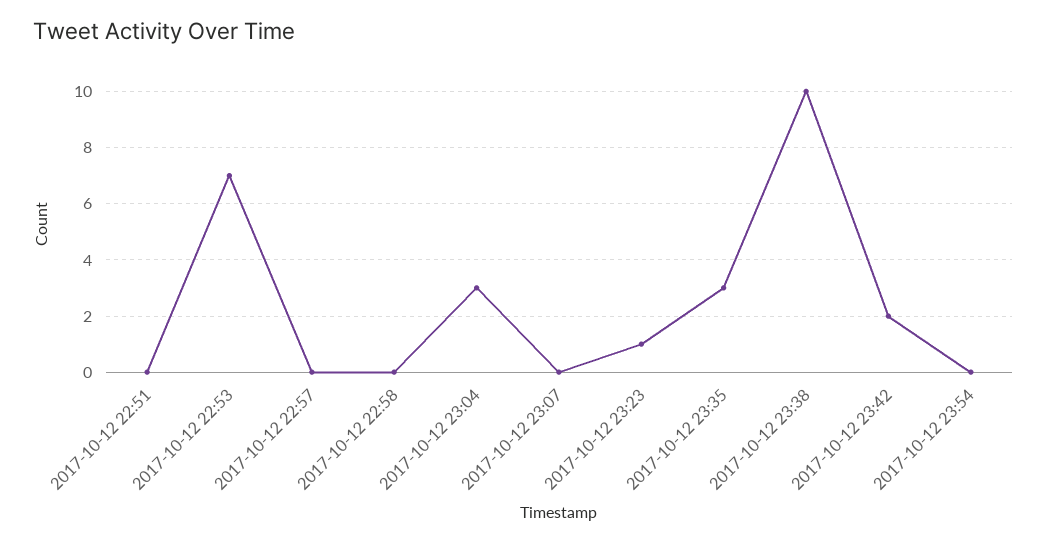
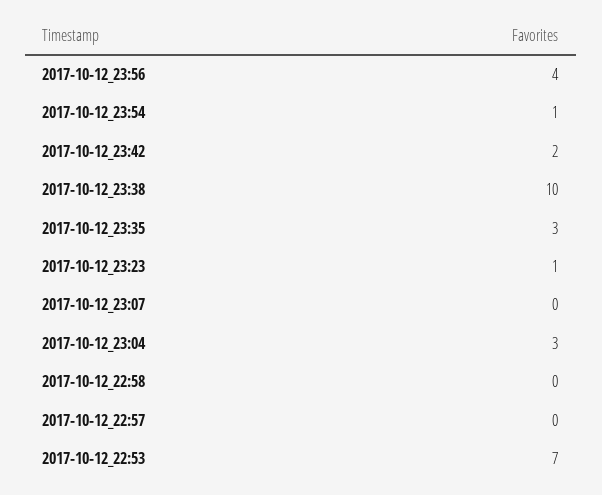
2017-10-12 22:51: 0 -> none
2017-10-12 23:54: 0 -> 1
2017-10-12_23:56: none -> 4

